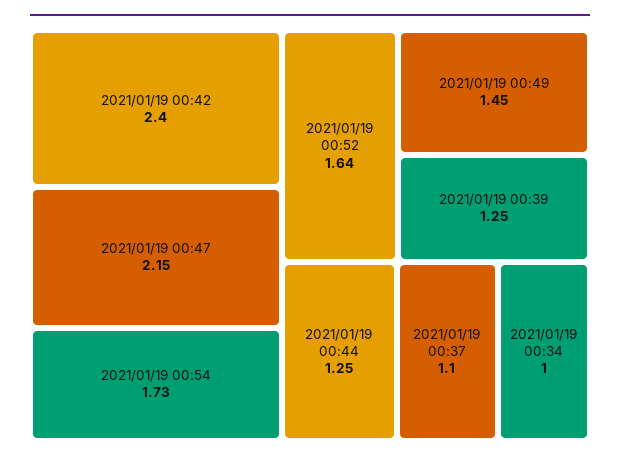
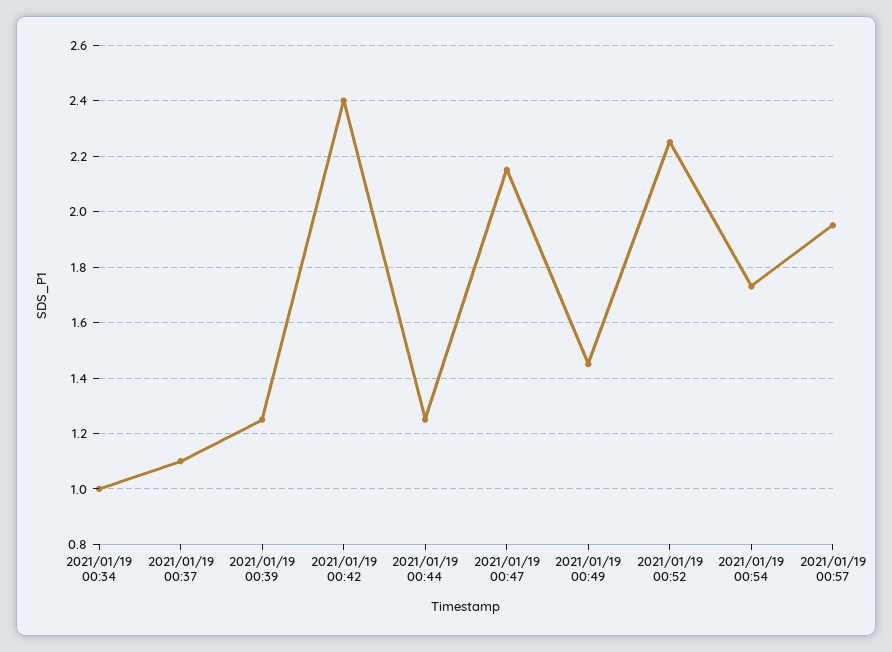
2021/01/19 00:52: 1.64 -> 2.25
2021/01/19 00:57: none -> 1.95

